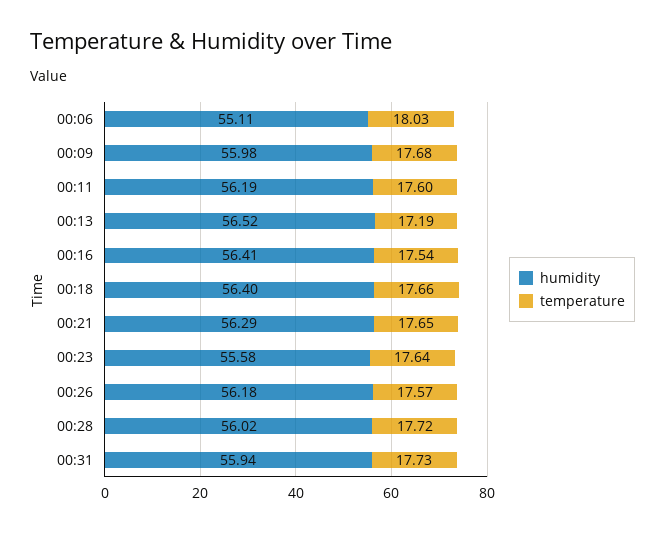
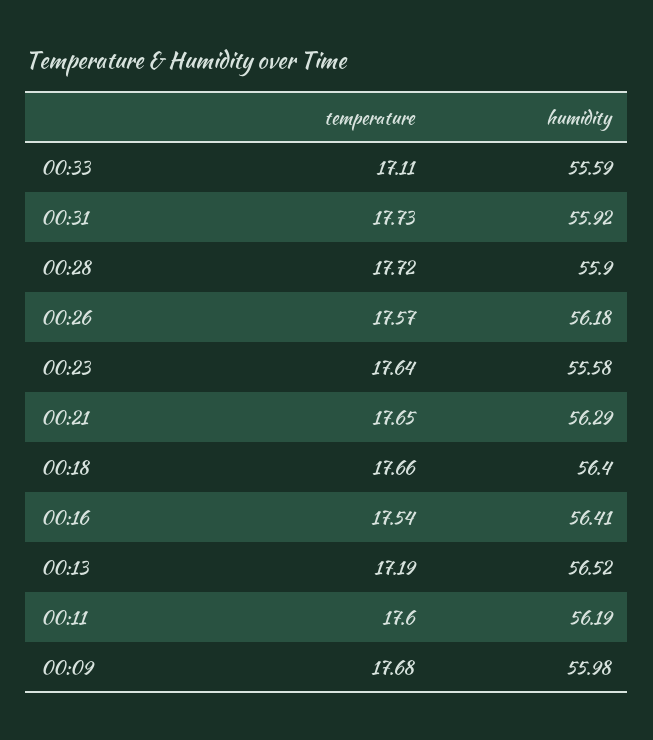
humidity, 00:06: 55.11 -> none
temperature, 00:06: 18.03 -> none
humidity, 00:28: 56.02 -> 55.9
humidity, 00:31: 55.94 -> 55.92
temperature, 00:33: none -> 17.11
humidity, 00:33: none -> 55.59

